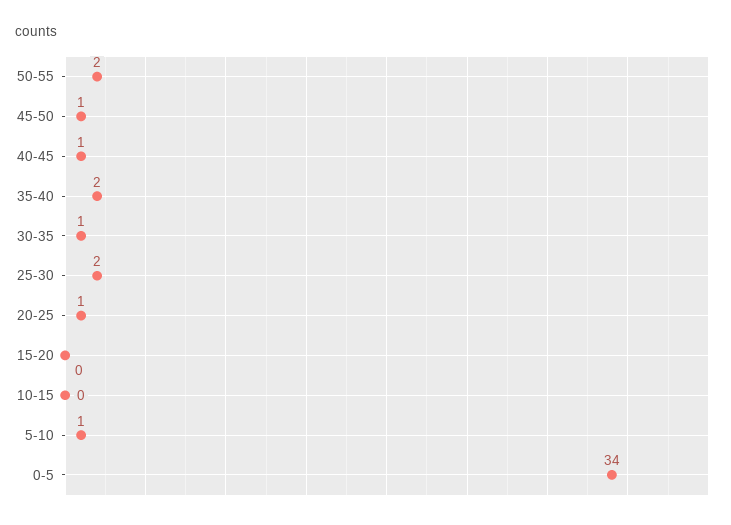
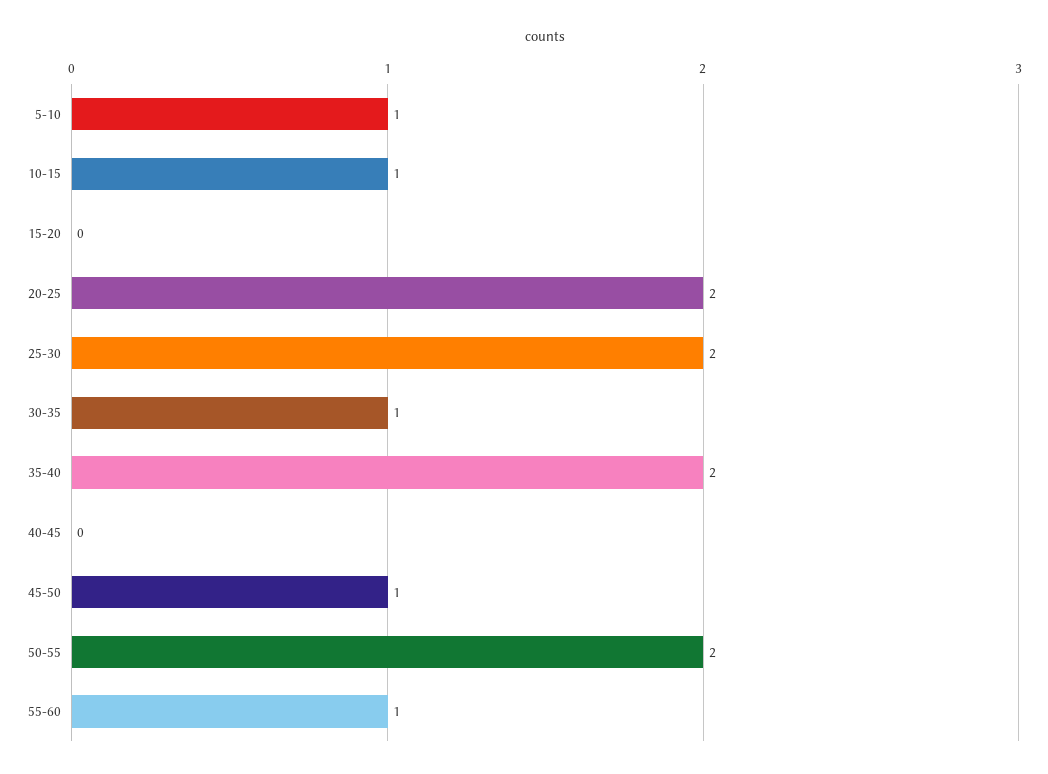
40-45: 1 -> 0
20-25: 1 -> 2
10-15: 0 -> 1
0-5: 34 -> none
55-60: none -> 1

